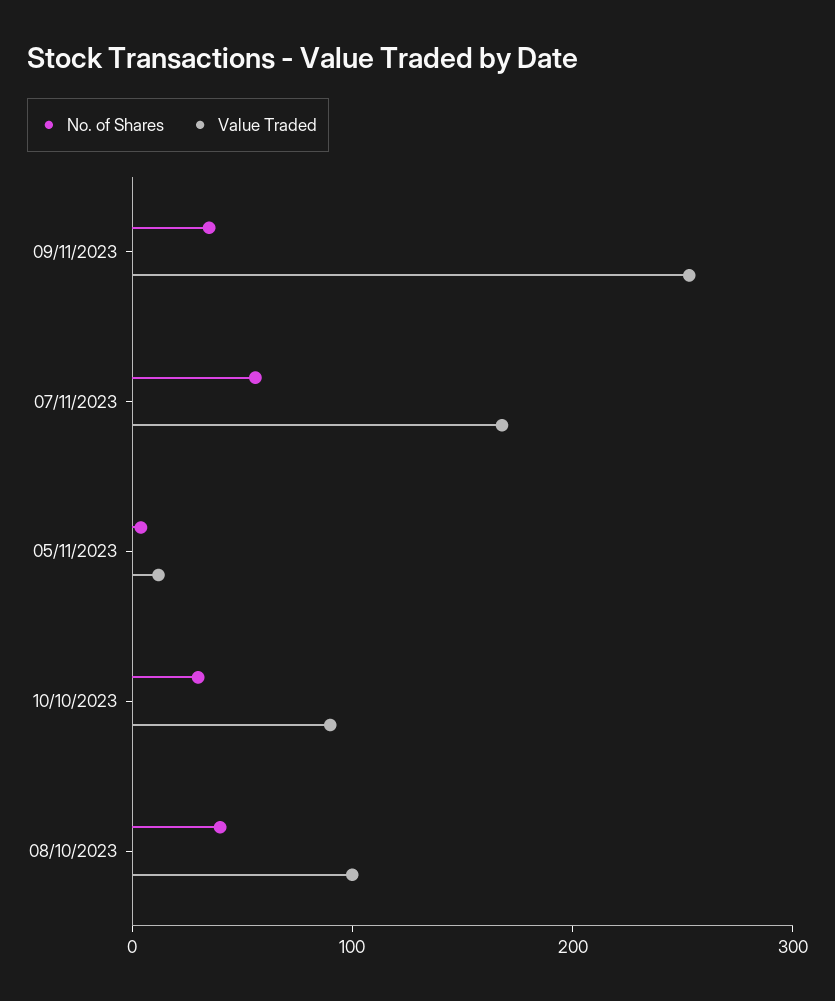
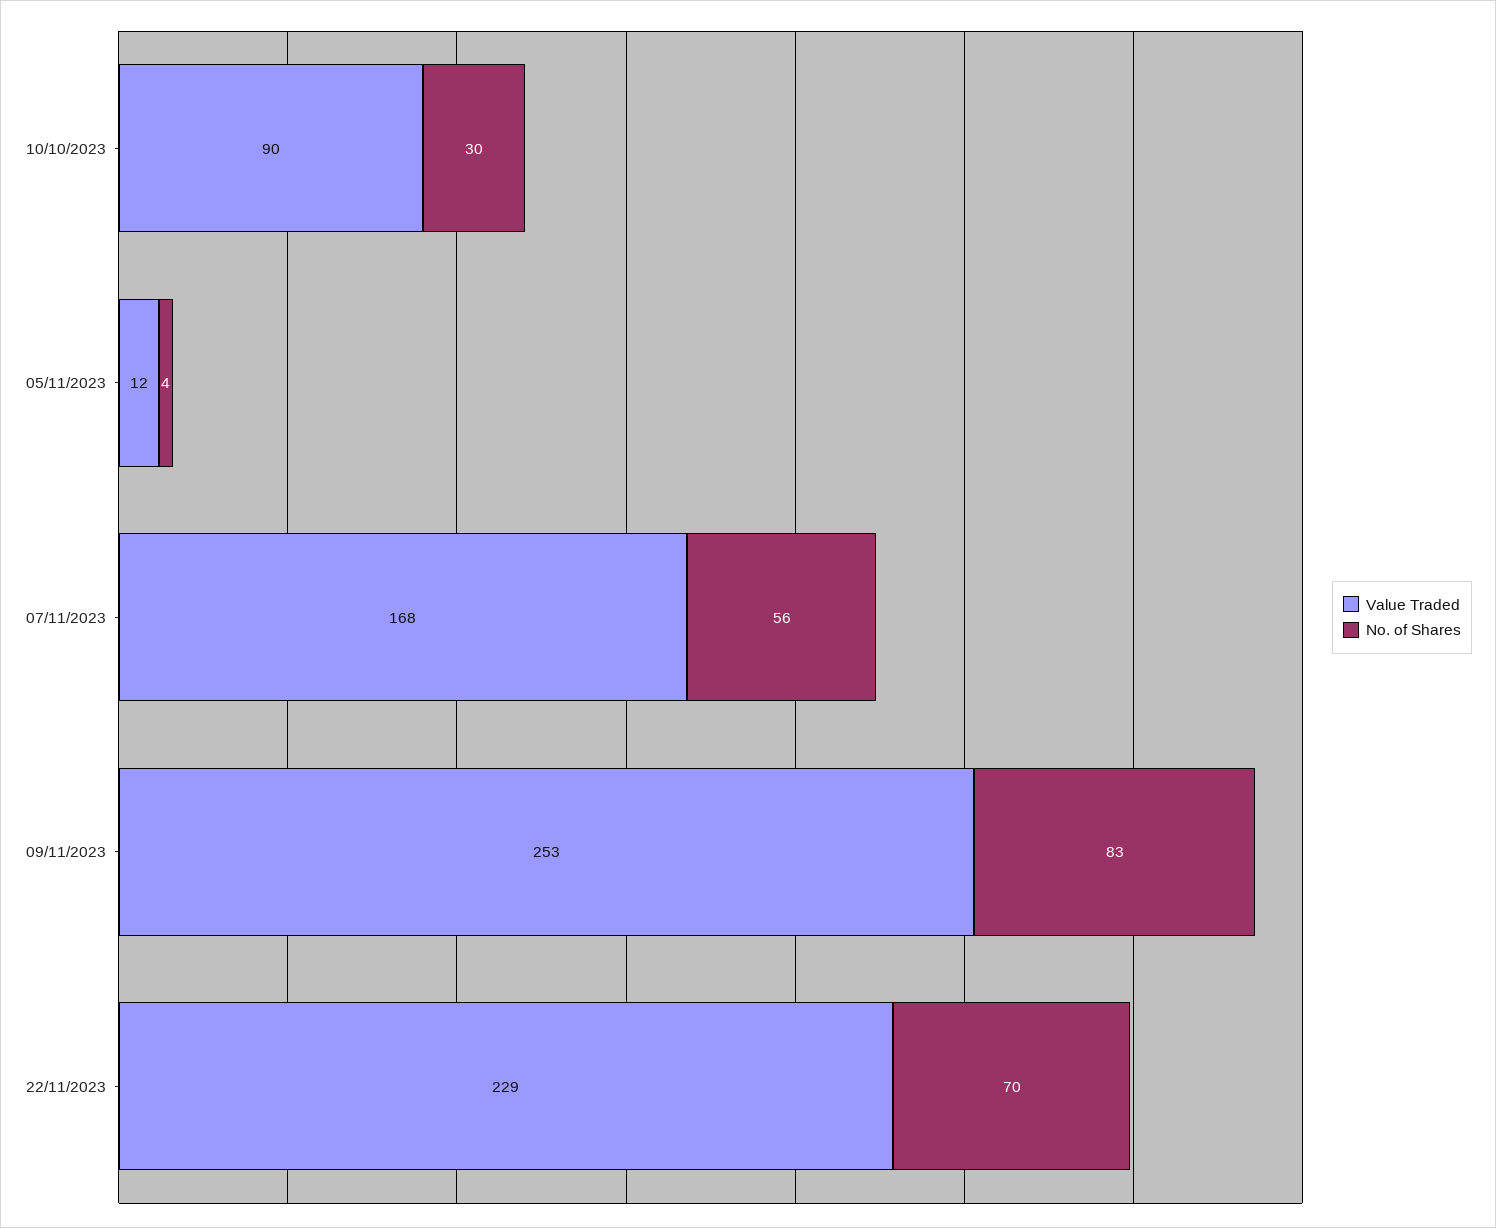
No. of Shares, 09/11/2023: 40 -> 83
No. of Shares, 08/10/2023: 40 -> none
Value Traded, 08/10/2023: 100 -> none
Value Traded, 22/11/2023: none -> 229
No. of Shares, 22/11/2023: none -> 70

